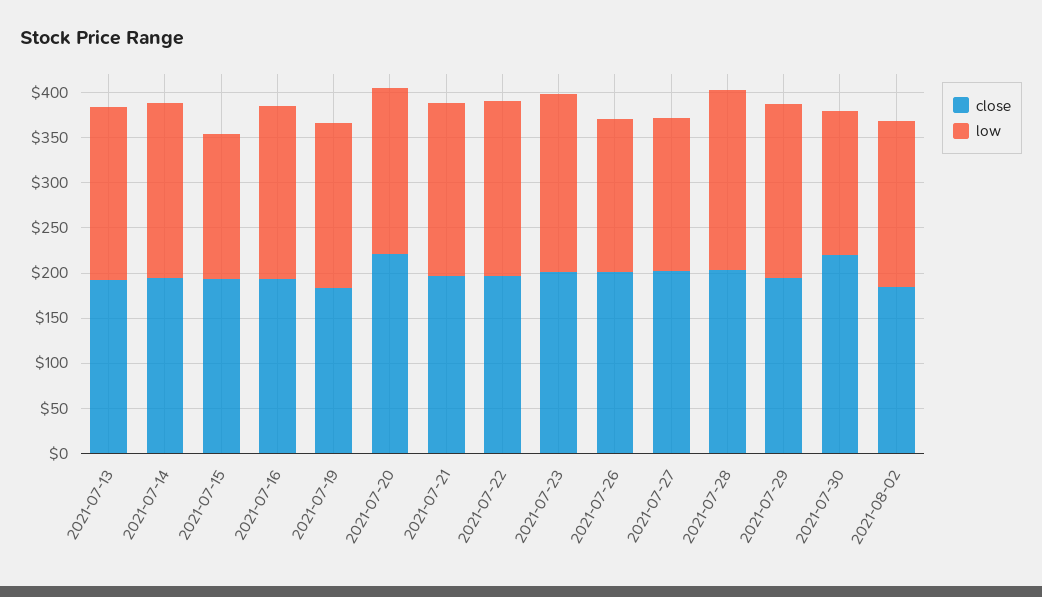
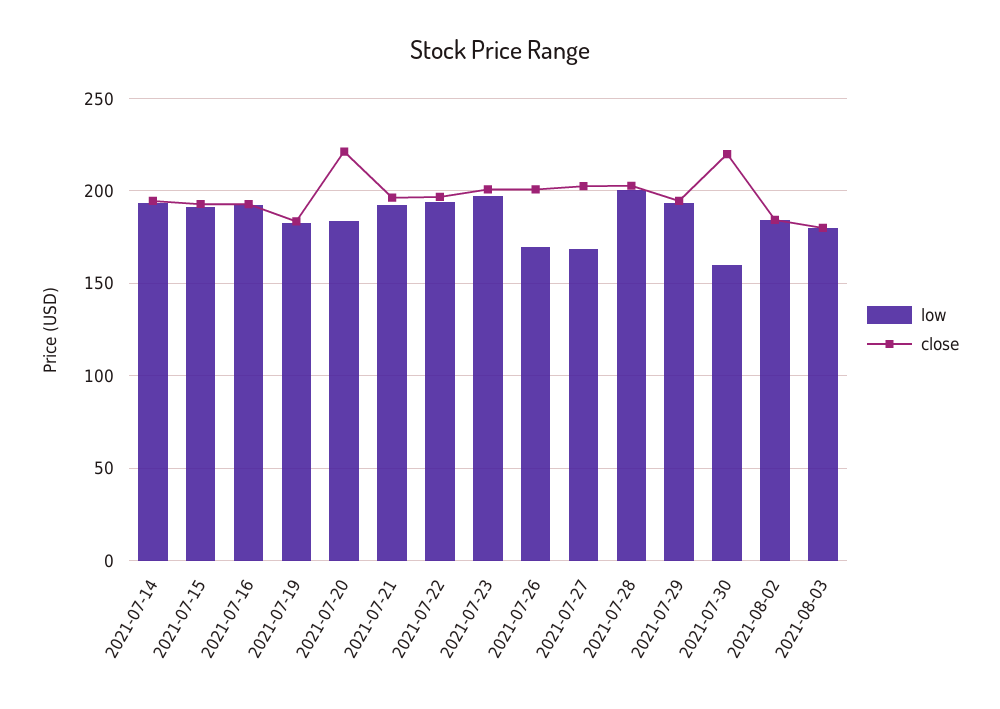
close, 2021-07-13: 190 -> none
low, 2021-07-13: 190 -> none
low, 2021-07-15: 160 -> 190
low, 2021-08-03: none -> 180
close, 2021-08-03: none -> 180

